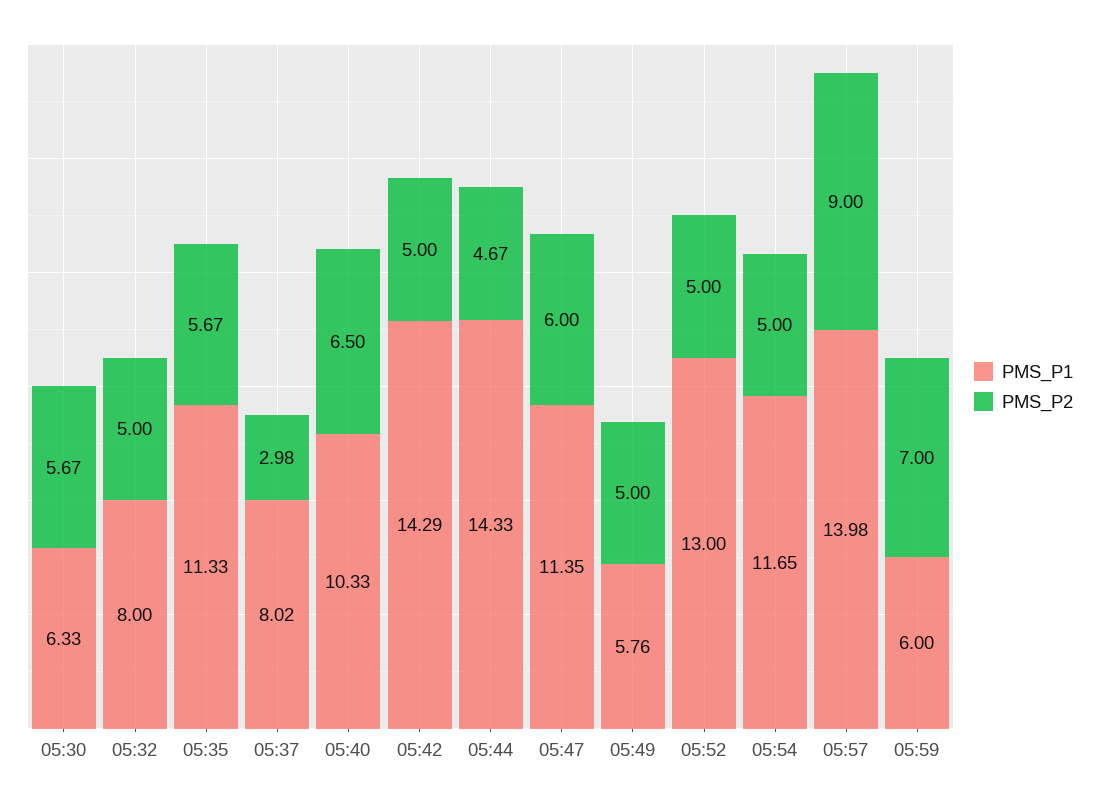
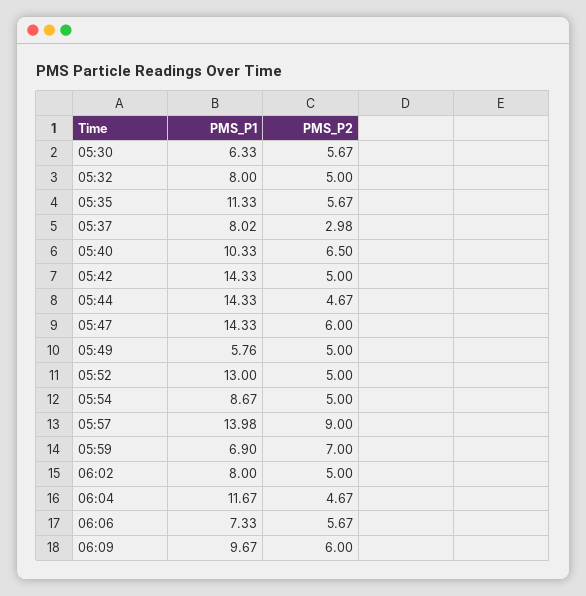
PMS_P1, 05:42: 14.29 -> 14.33
PMS_P1, 05:47: 11.35 -> 14.33
PMS_P1, 05:54: 11.65 -> 8.67
PMS_P1, 05:59: 6 -> 6.9
PMS_P1, 06:02: none -> 8
PMS_P2, 06:02: none -> 5
PMS_P1, 06:04: none -> 11.67
PMS_P2, 06:04: none -> 4.67
PMS_P1, 06:06: none -> 7.33
PMS_P2, 06:06: none -> 5.67
PMS_P1, 06:09: none -> 9.67
PMS_P2, 06:09: none -> 6

